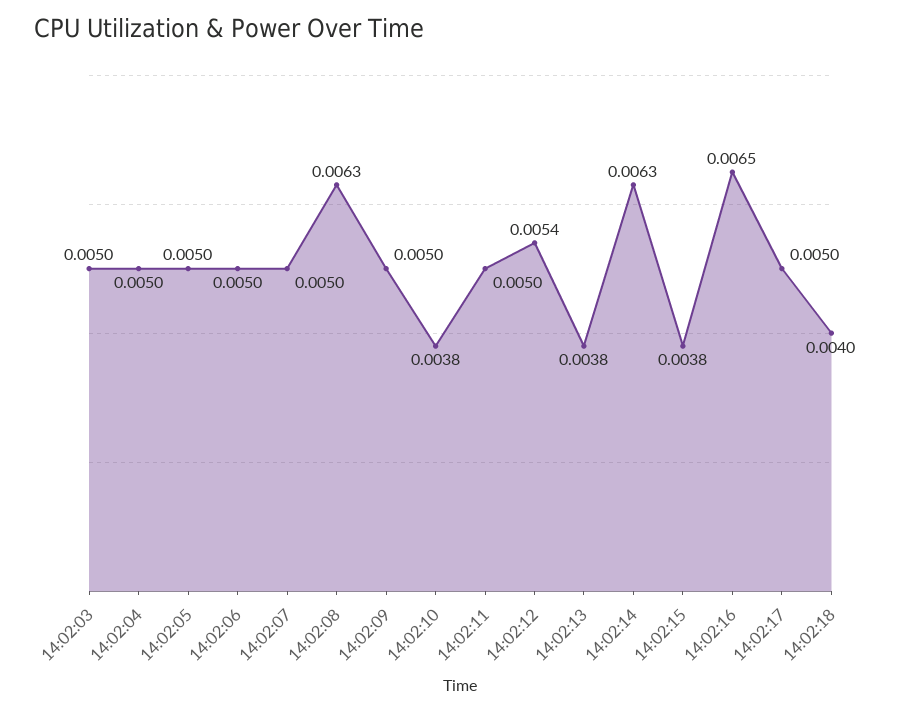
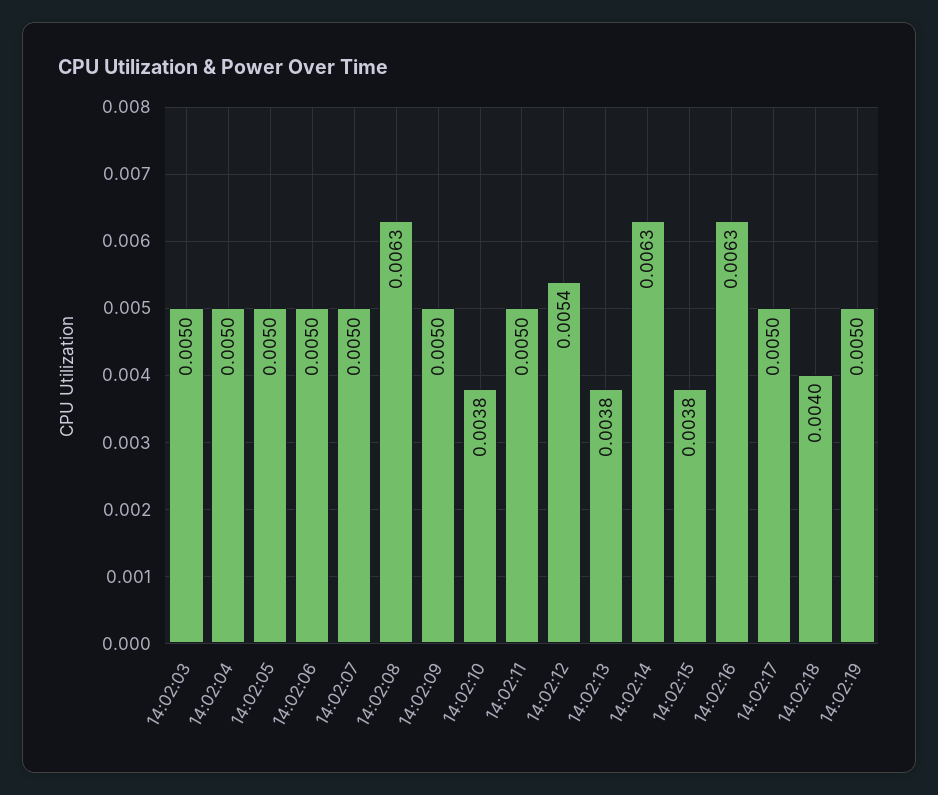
14:02:16: 0.0065 -> 0.0063
14:02:19: none -> 0.005

